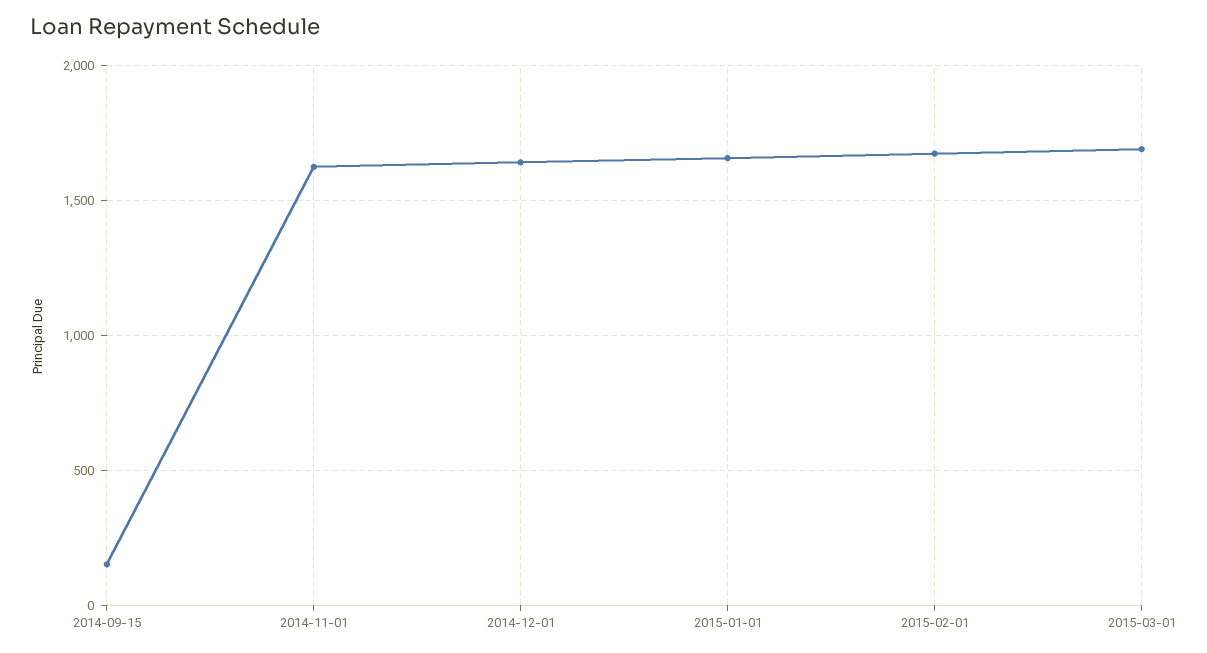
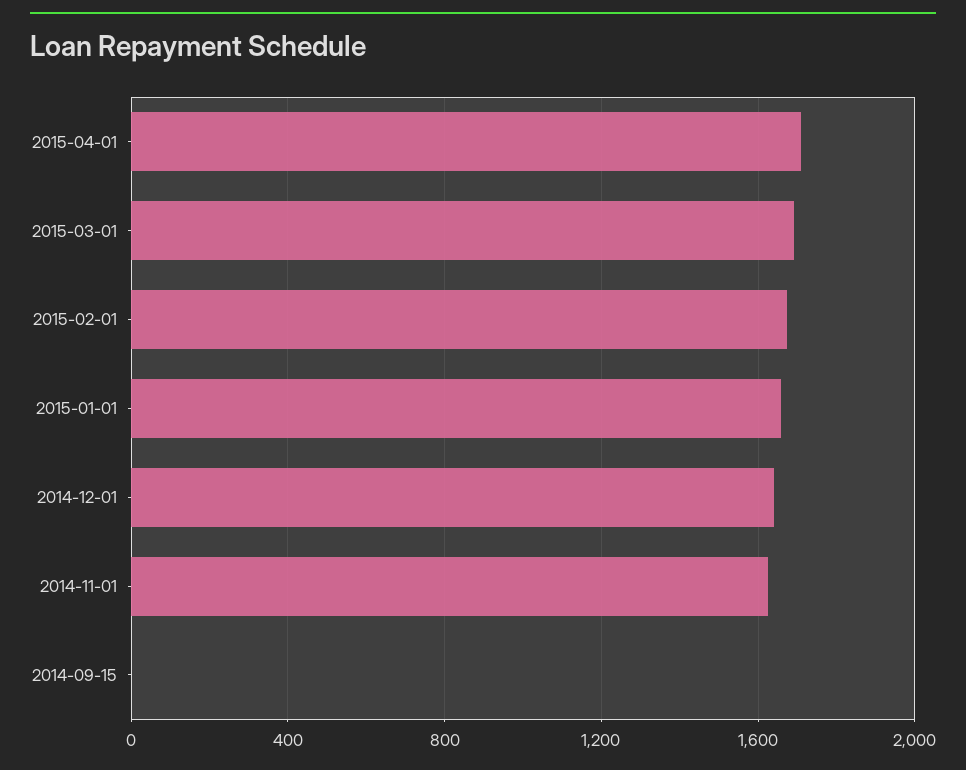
2014-09-15: 150 -> 0
2015-04-01: none -> 1700

